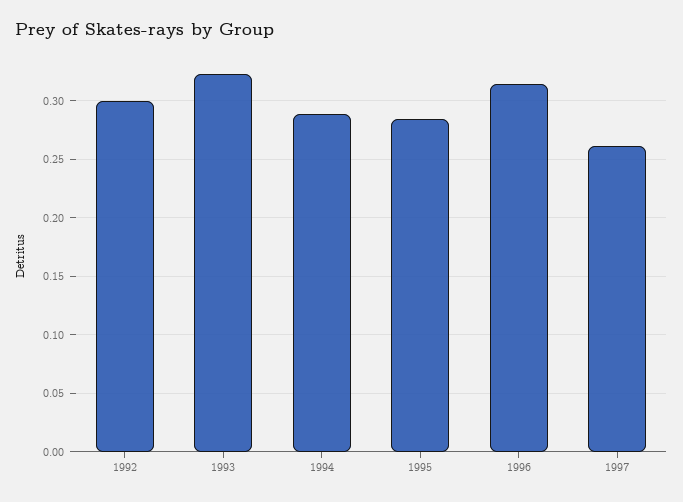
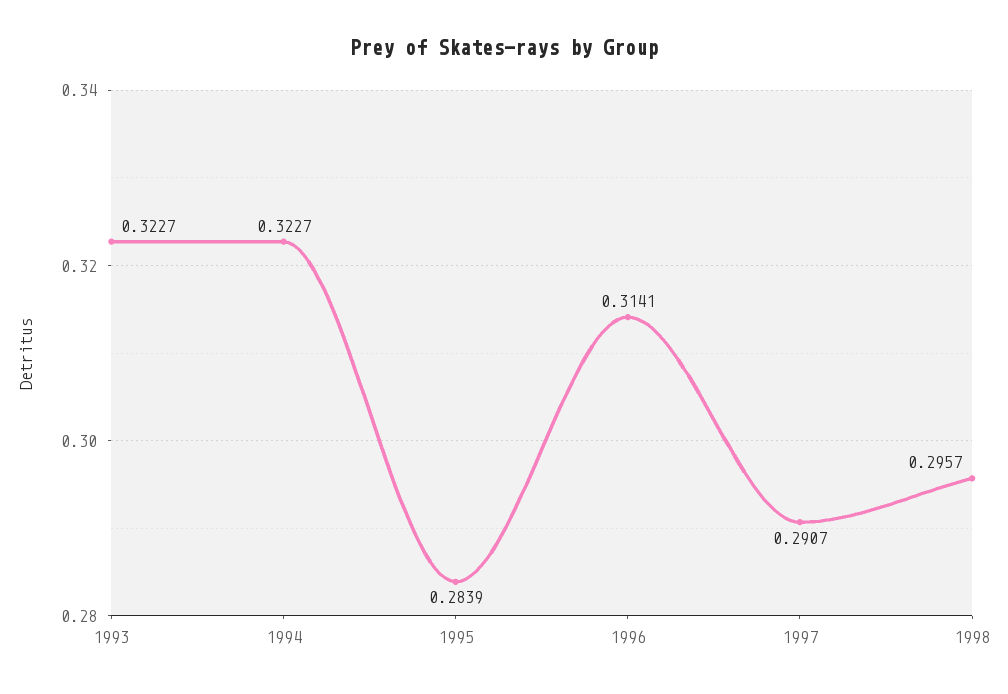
1992: 0.3 -> none
1994: 0.29 -> 0.3227
1997: 0.26 -> 0.2907
1998: none -> 0.2957

